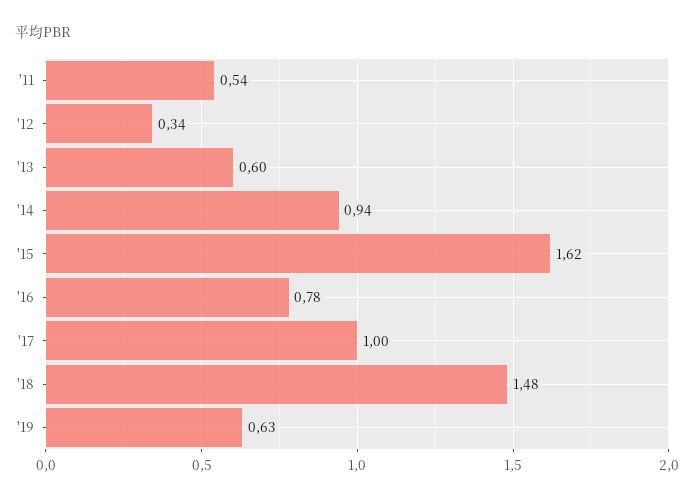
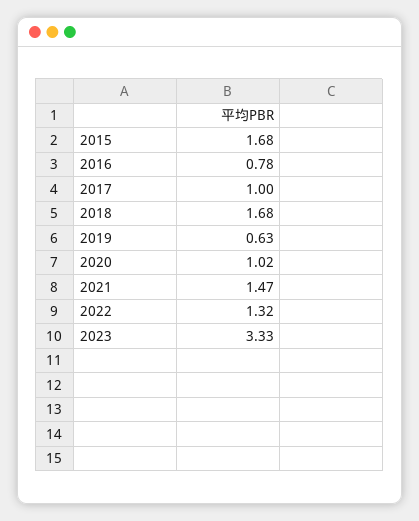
'11: 0.54 -> none
'12: 0.34 -> none
'13: 0.6 -> none
'14: 0.94 -> none
'15: 1.62 -> 1.68
'18: 1.48 -> 1.68
2020: none -> 1.02
2021: none -> 1.47
2022: none -> 1.32
2023: none -> 3.33

